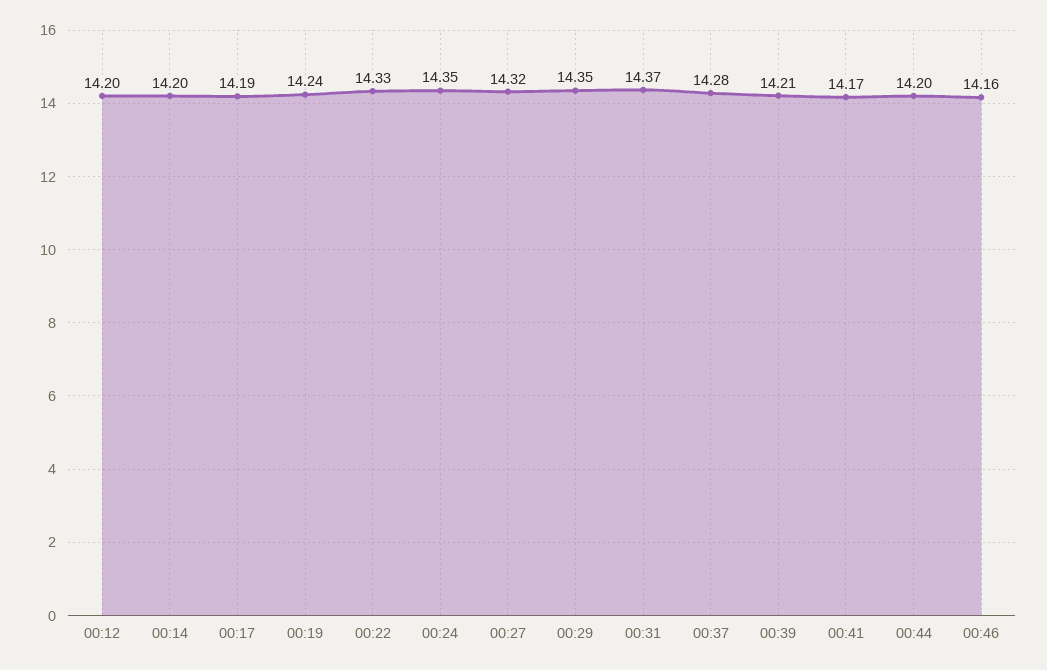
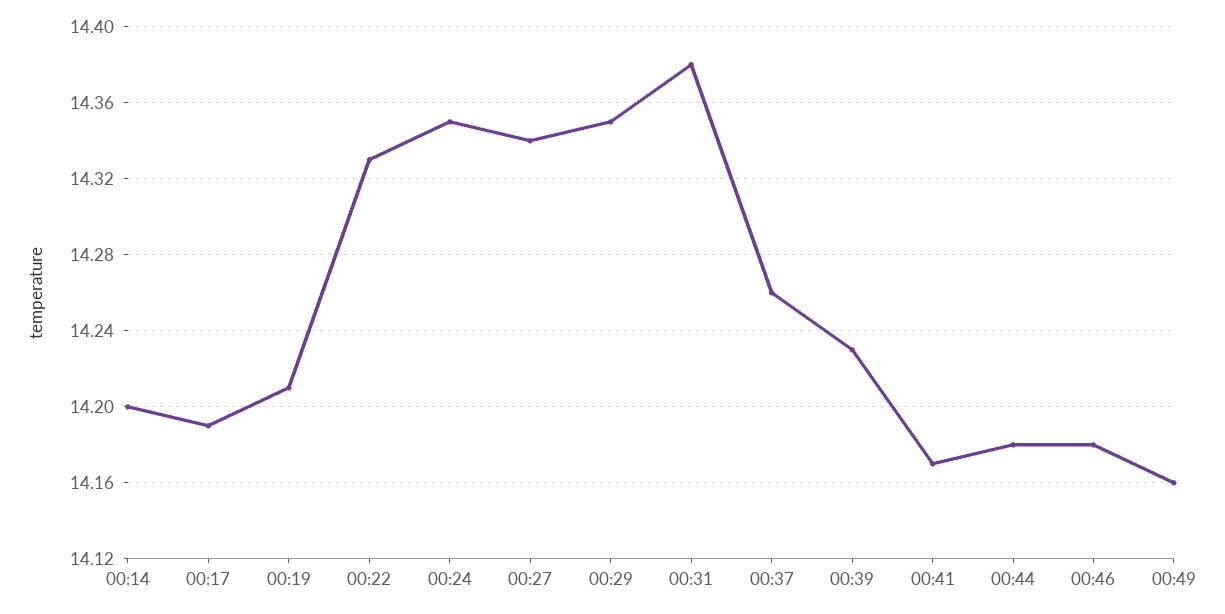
00:12: 14.2 -> none
00:19: 14.24 -> 14.21
00:27: 14.32 -> 14.34
00:31: 14.37 -> 14.38
00:37: 14.28 -> 14.26
00:39: 14.21 -> 14.23
00:44: 14.2 -> 14.18
00:46: 14.16 -> 14.18
00:49: none -> 14.16

